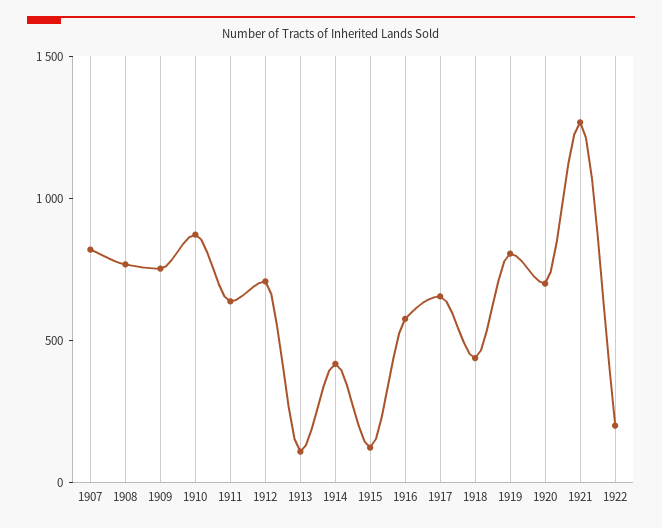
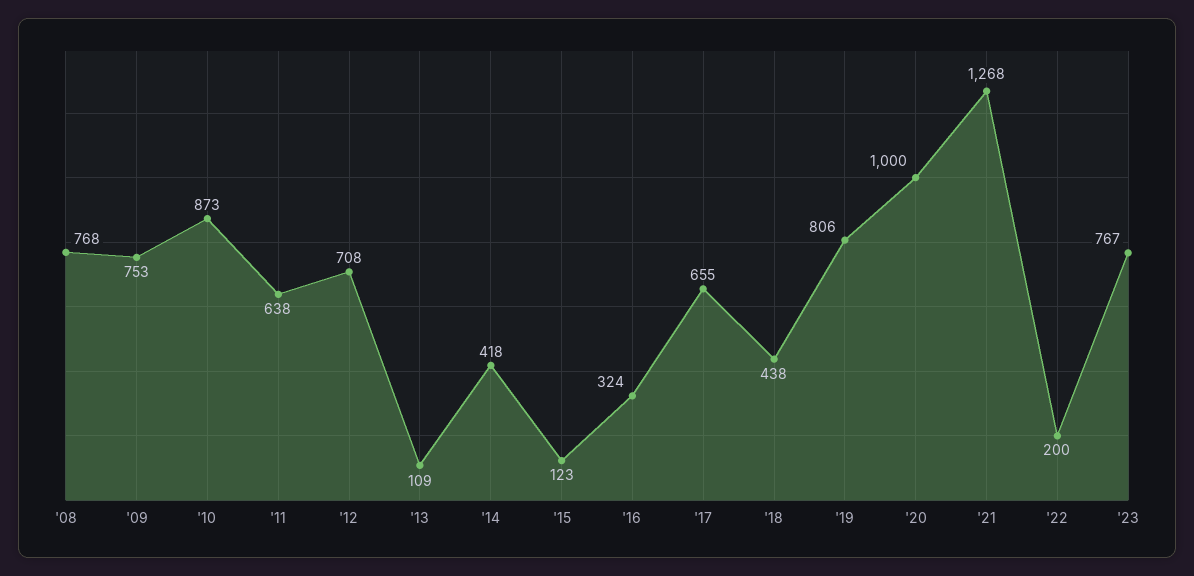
1907: 800 -> none
1916: 600 -> 324
1920: 700 -> 1000
'23: none -> 767

